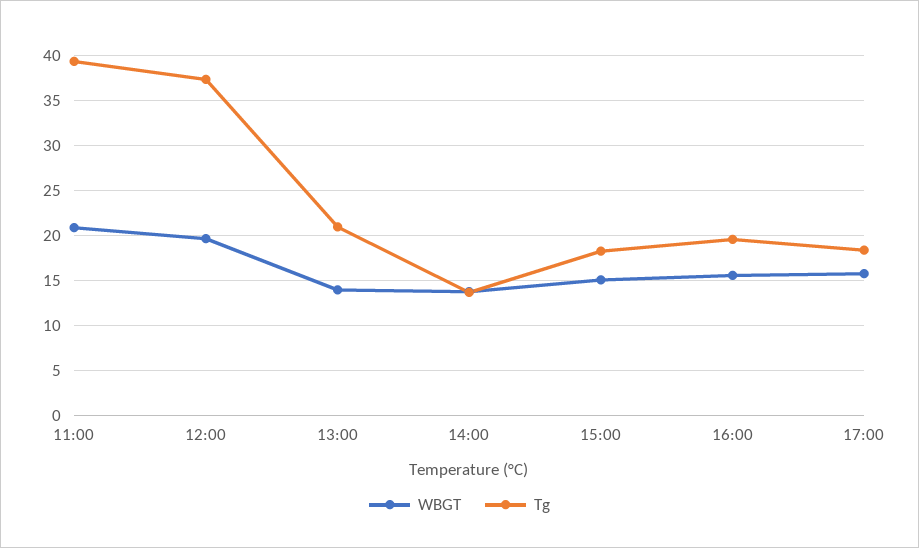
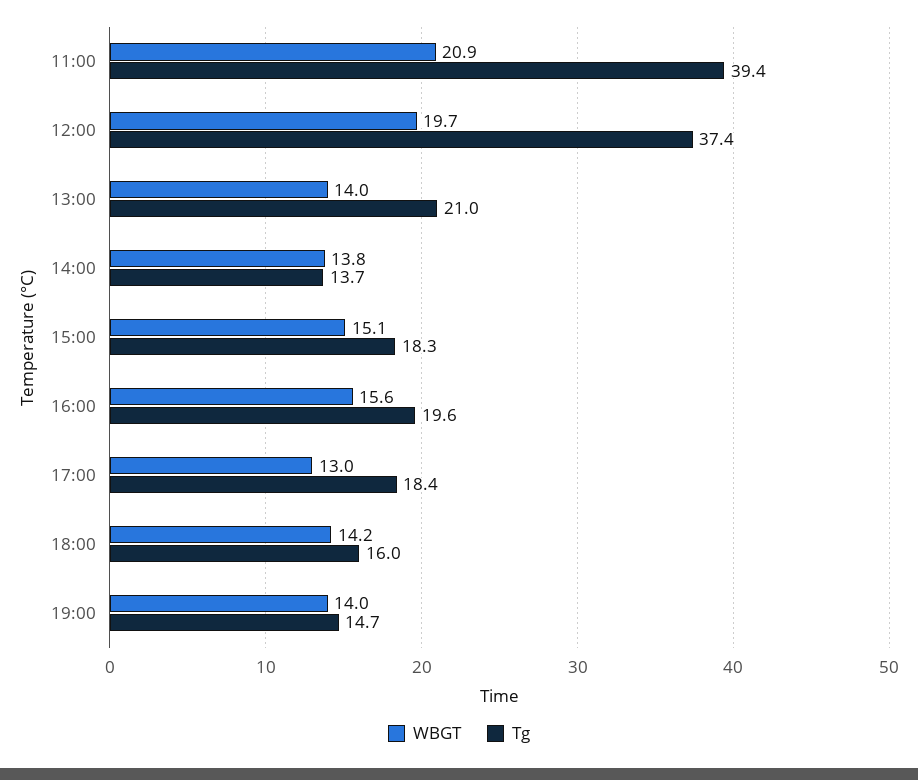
WBGT, 17:00: 16 -> 13
WBGT, 18:00: none -> 14.2
Tg, 18:00: none -> 16
WBGT, 19:00: none -> 14
Tg, 19:00: none -> 14.7

